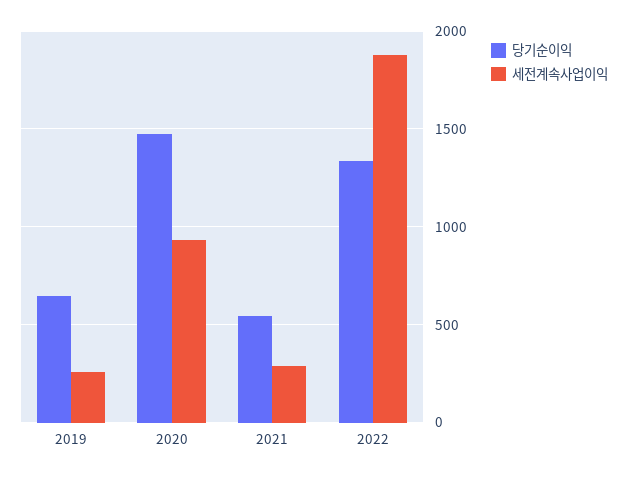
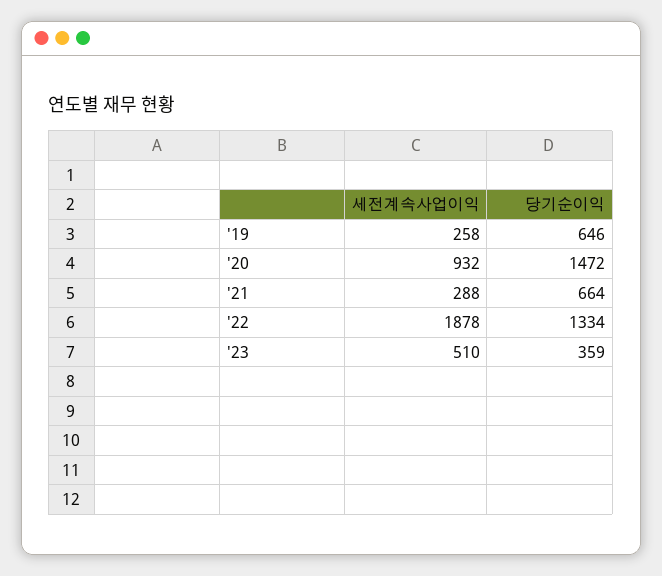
당기순이익, 2021: 550 -> 664
세전계속사업이익, '23: none -> 510
당기순이익, '23: none -> 359

